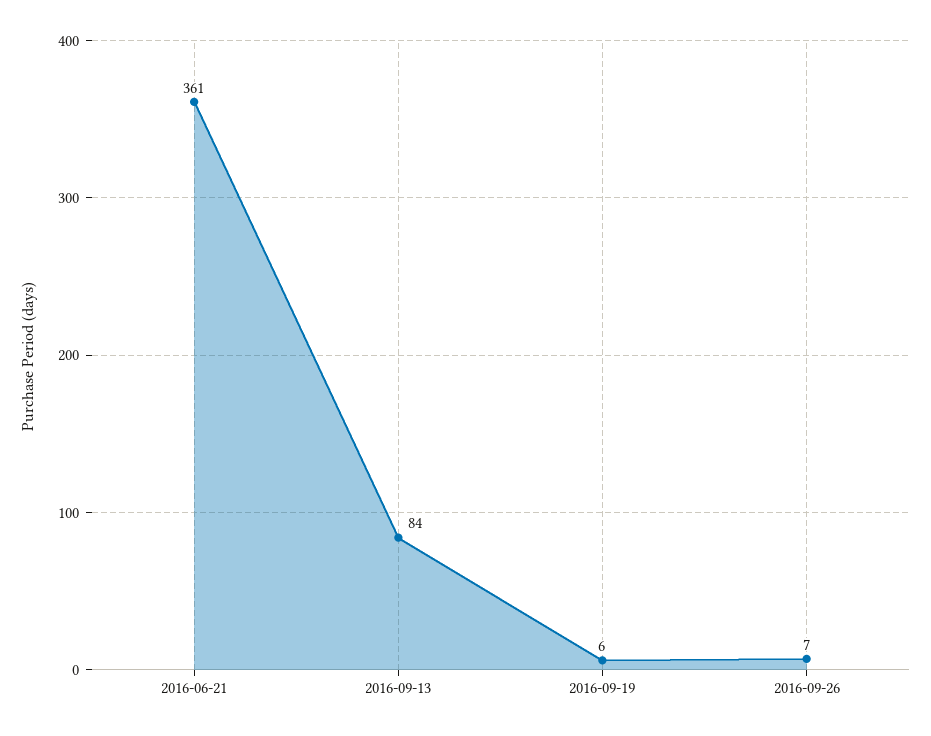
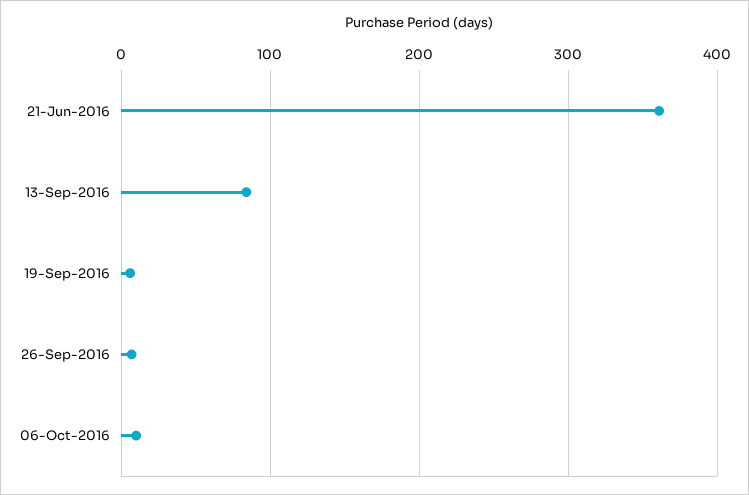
06-Oct-2016: none -> 10

